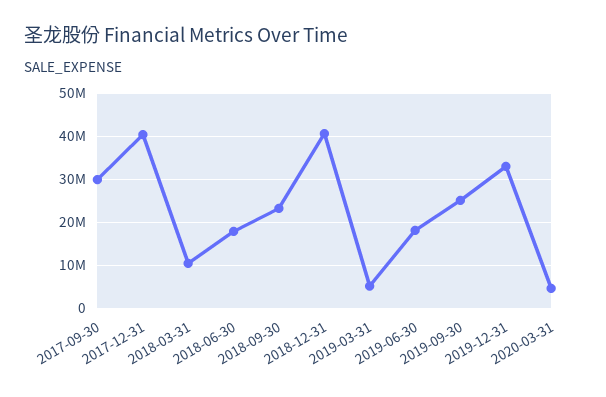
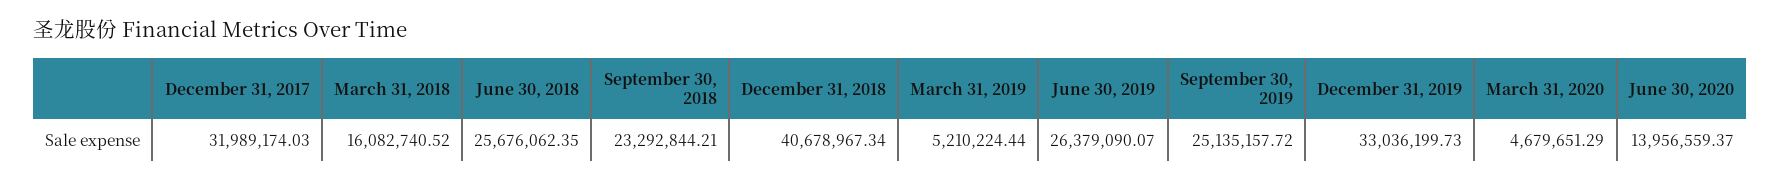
2017-09-30: 30000000 -> none
2017-12-31: 40000000 -> 31989174.03
2018-03-31: 10000000 -> 16082740.52
2018-06-30: 18000000 -> 25676062.35
2019-06-30: 18000000 -> 26379090.07
June 30, 2020: none -> 13956559.37

